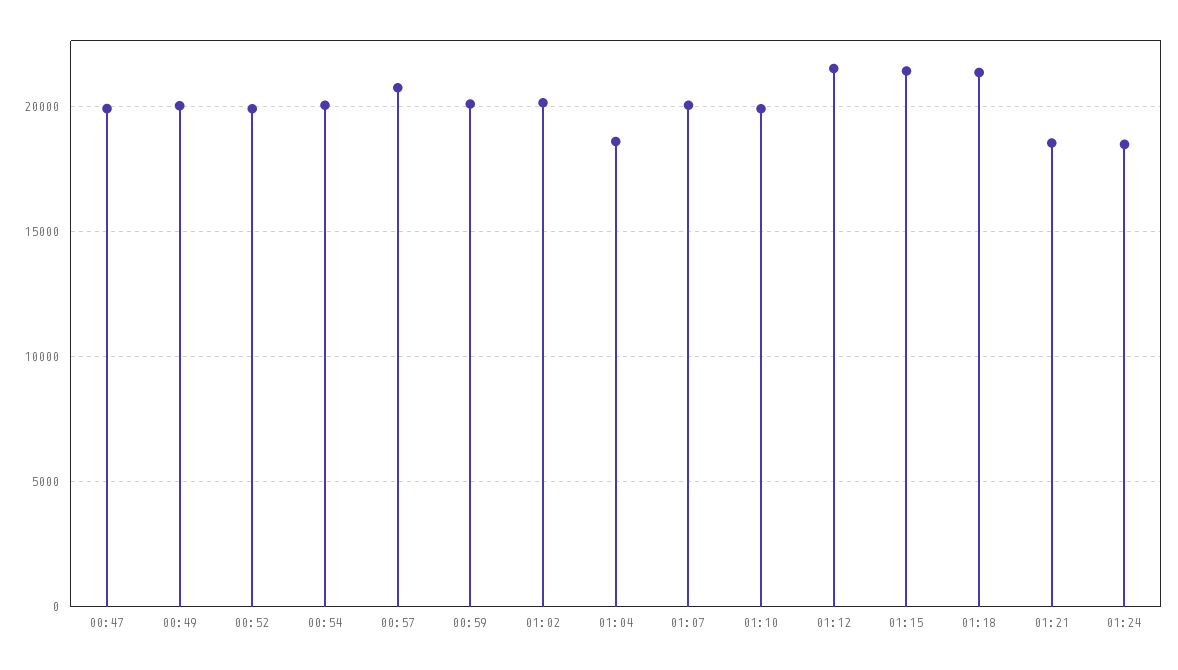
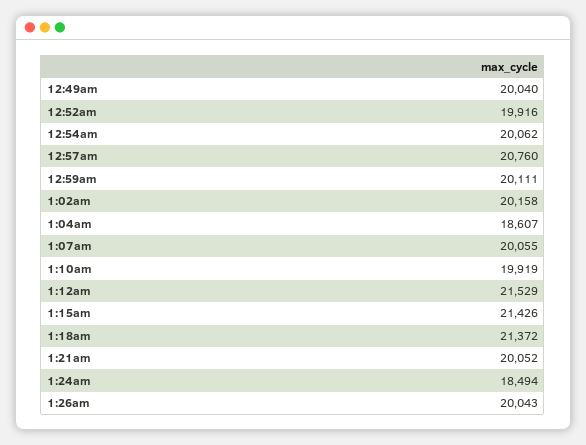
00:47: 20000 -> none
01:21: 18500 -> 20052
1:26am: none -> 20043

